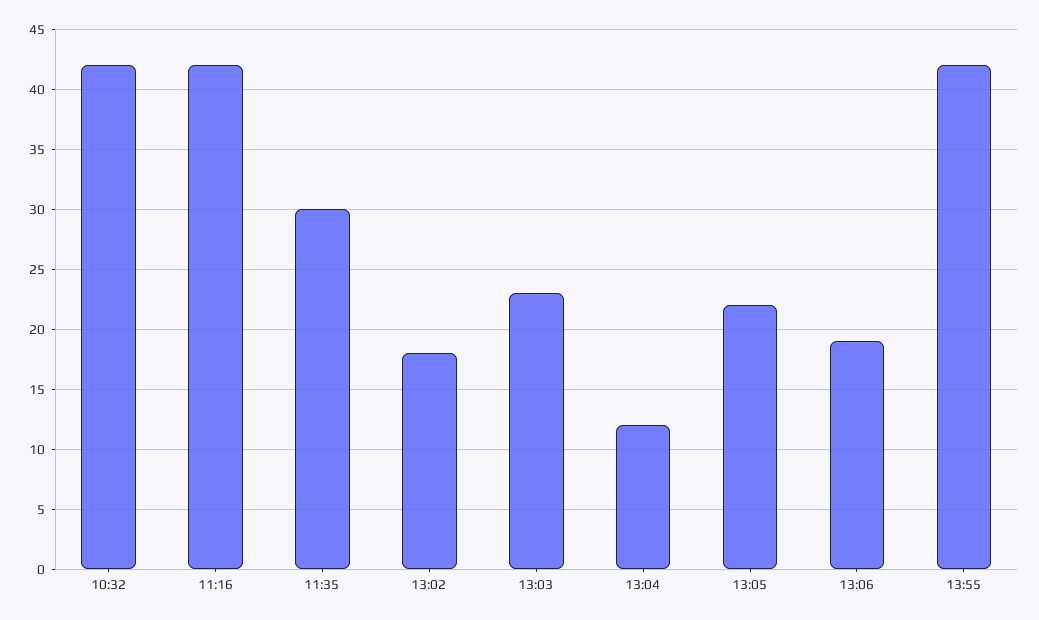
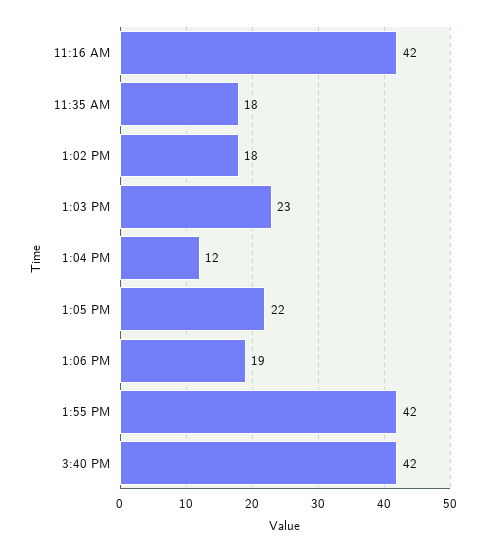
10:32: 42 -> none
11:35: 30 -> 18
3:40 PM: none -> 42

